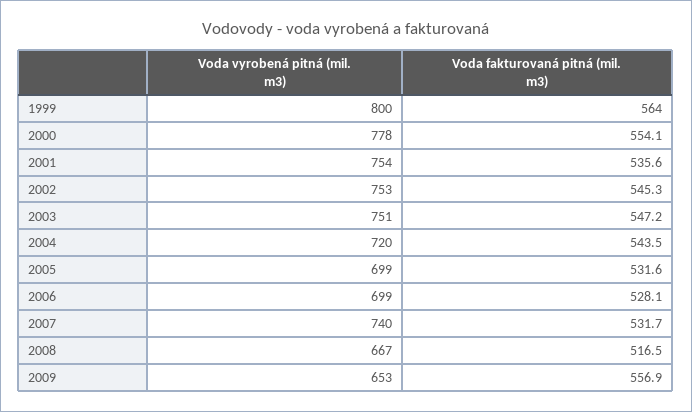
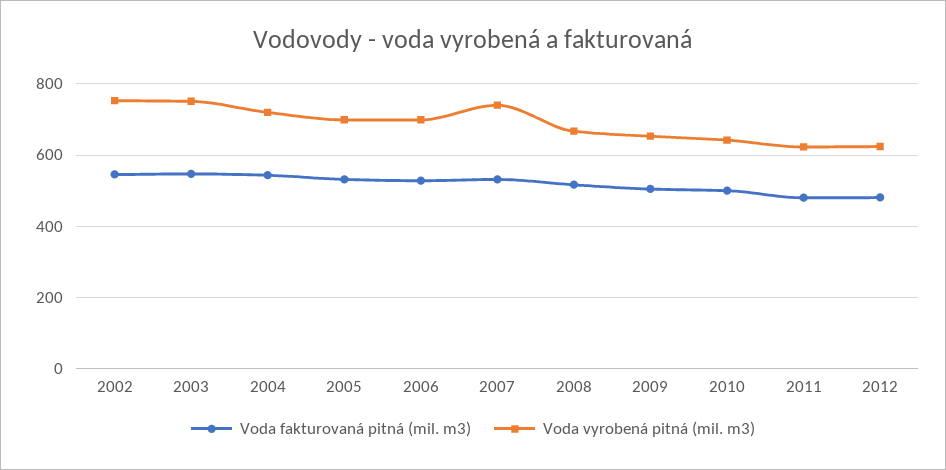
Voda vyrobená pitná (mil. m3), 1999: 800 -> none
Voda fakturovaná pitná (mil. m3), 1999: 564 -> none
Voda vyrobená pitná (mil. m3), 2000: 778 -> none
Voda fakturovaná pitná (mil. m3), 2000: 554.1 -> none
Voda vyrobená pitná (mil. m3), 2001: 754 -> none
Voda fakturovaná pitná (mil. m3), 2001: 535.6 -> none
Voda fakturovaná pitná (mil. m3), 2009: 556.9 -> 500
Voda fakturovaná pitná (mil. m3), 2010: none -> 500
Voda vyrobená pitná (mil. m3), 2010: none -> 640
Voda fakturovaná pitná (mil. m3), 2011: none -> 480
Voda vyrobená pitná (mil. m3), 2011: none -> 620
Voda fakturovaná pitná (mil. m3), 2012: none -> 480
Voda vyrobená pitná (mil. m3), 2012: none -> 620

